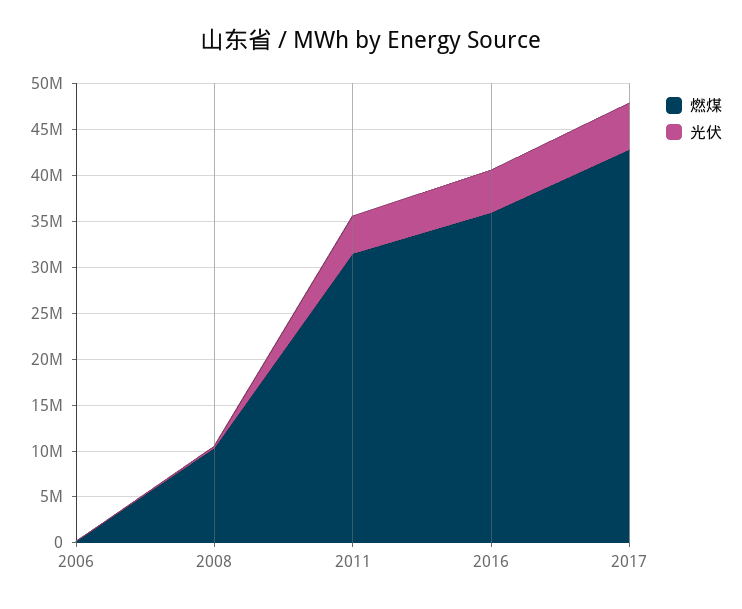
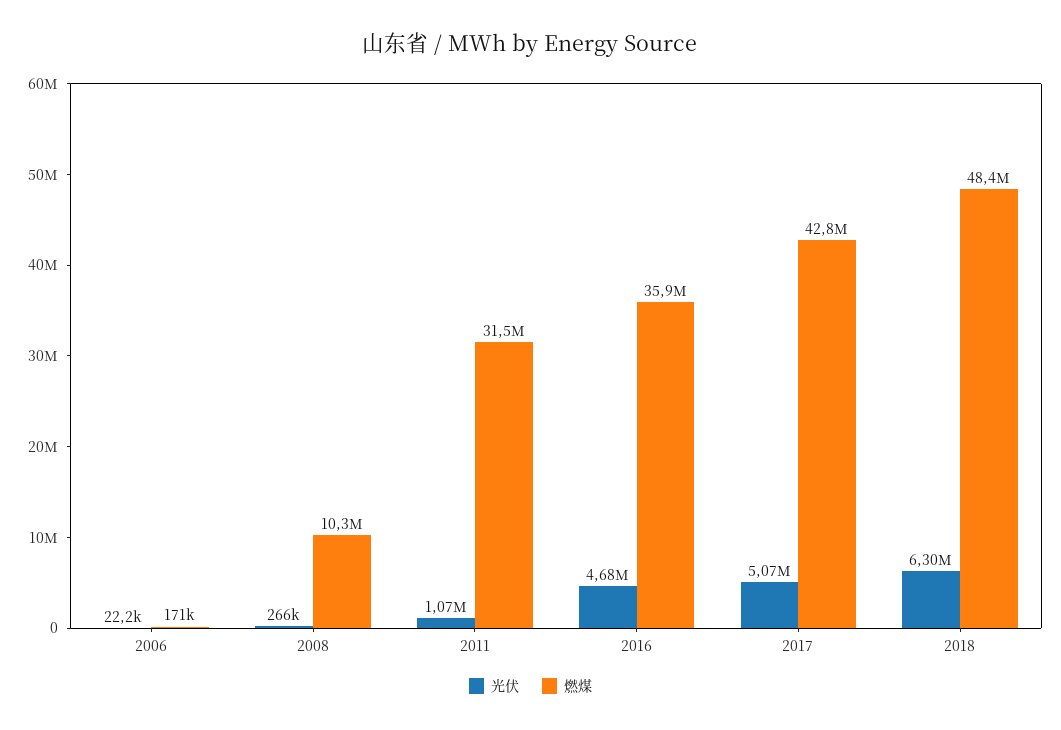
光伏, 2011: 4000000 -> 1070000
光伏, 2018: none -> 6300000
燃煤, 2018: none -> 48400000

